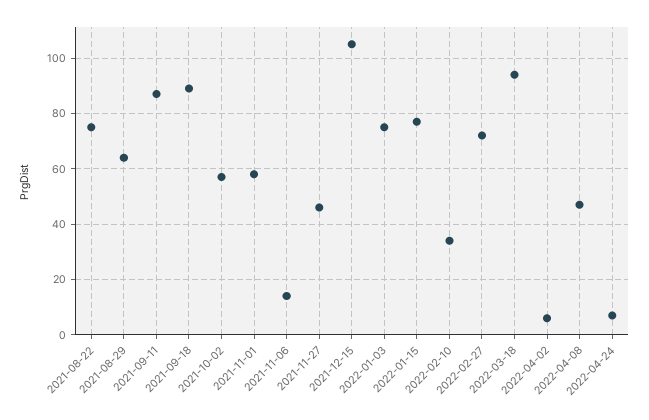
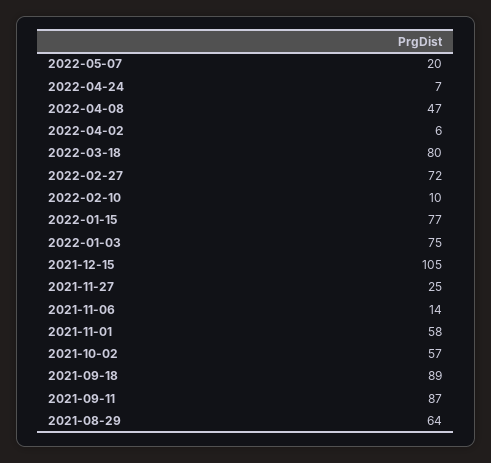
2021-08-22: 75 -> none
2021-11-27: 45 -> 25
2022-02-10: 35 -> 10
2022-03-18: 95 -> 80
2022-05-07: none -> 20

